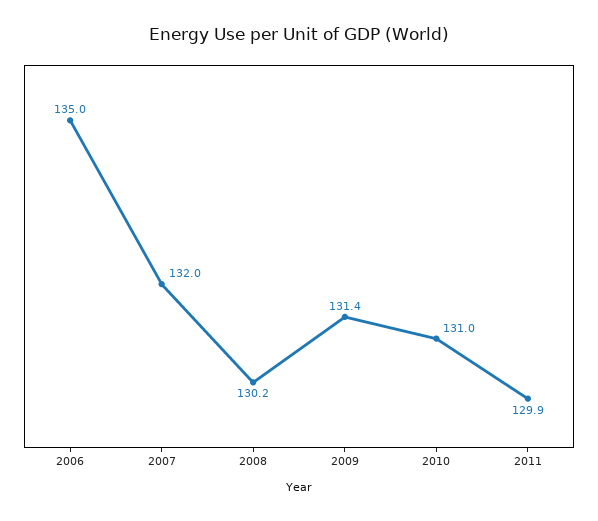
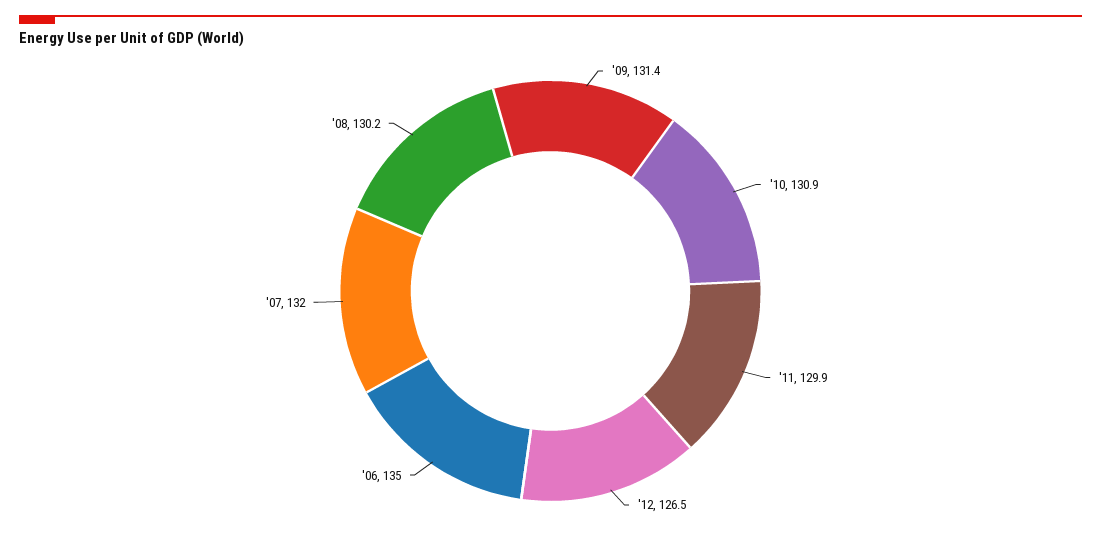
2010: 131 -> 130.9
'12: none -> 126.5

